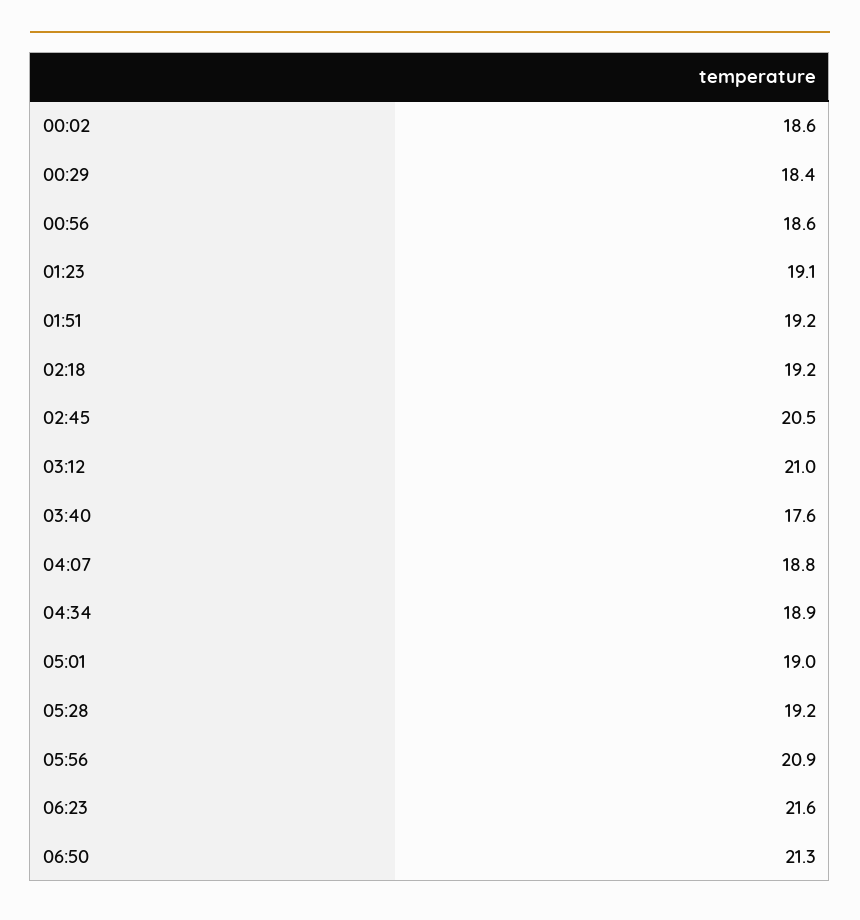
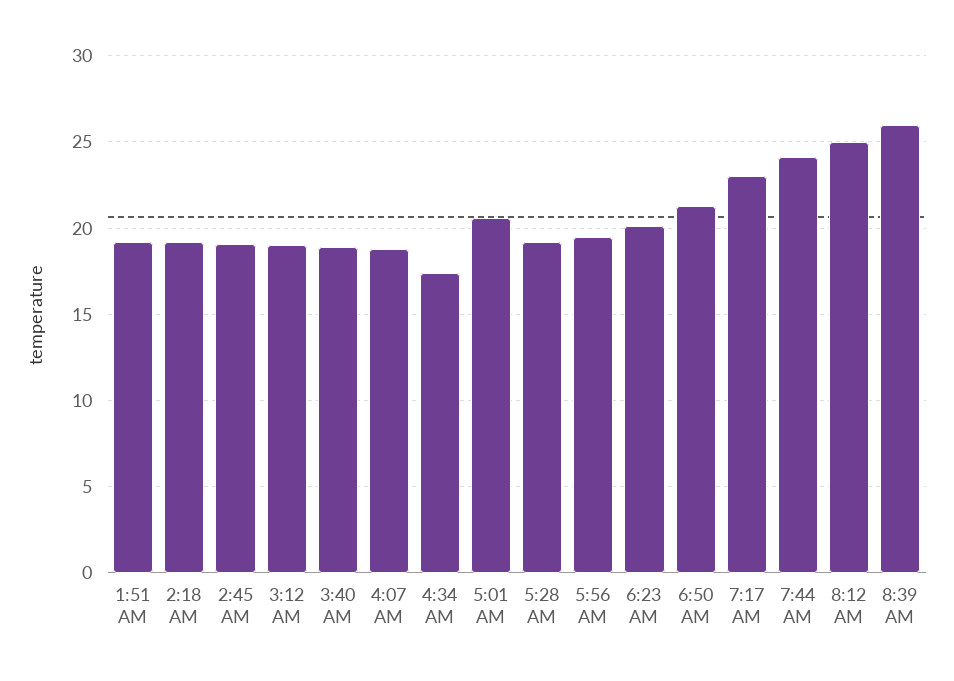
00:02: 18.6 -> none
00:29: 18.4 -> none
00:56: 18.6 -> none
01:23: 19.1 -> none
02:45: 20.5 -> 19
03:12: 21 -> 19
03:40: 17.6 -> 19
04:34: 18.9 -> 17.5
05:01: 19 -> 20.5
05:56: 20.9 -> 19.5
06:23: 21.6 -> 20
7:17 AM: none -> 23
7:44 AM: none -> 24
8:12 AM: none -> 25
8:39 AM: none -> 26

